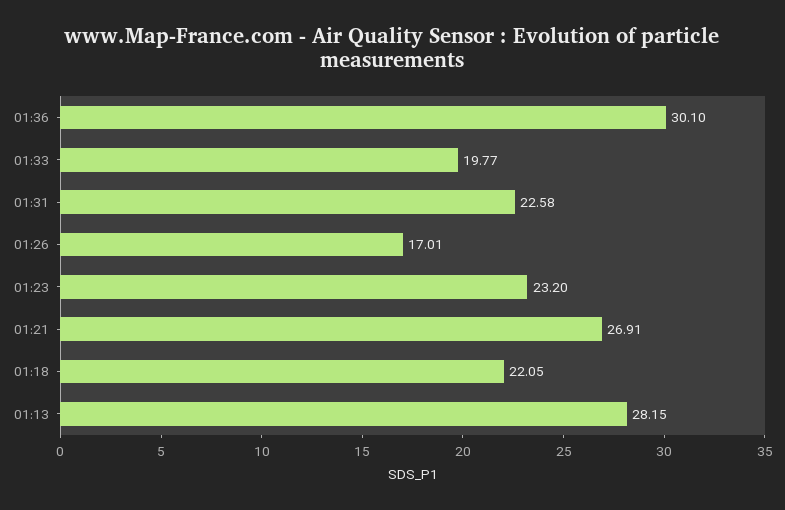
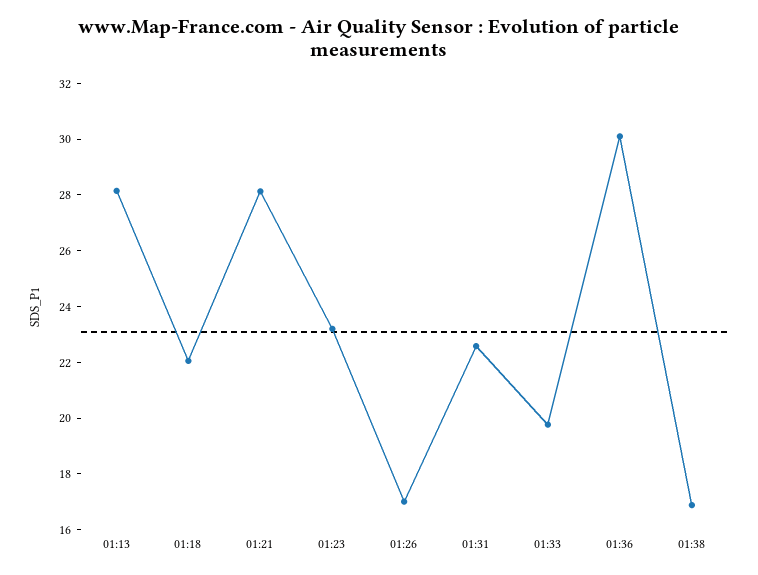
01:21: 26.91 -> 28
01:38: none -> 17

